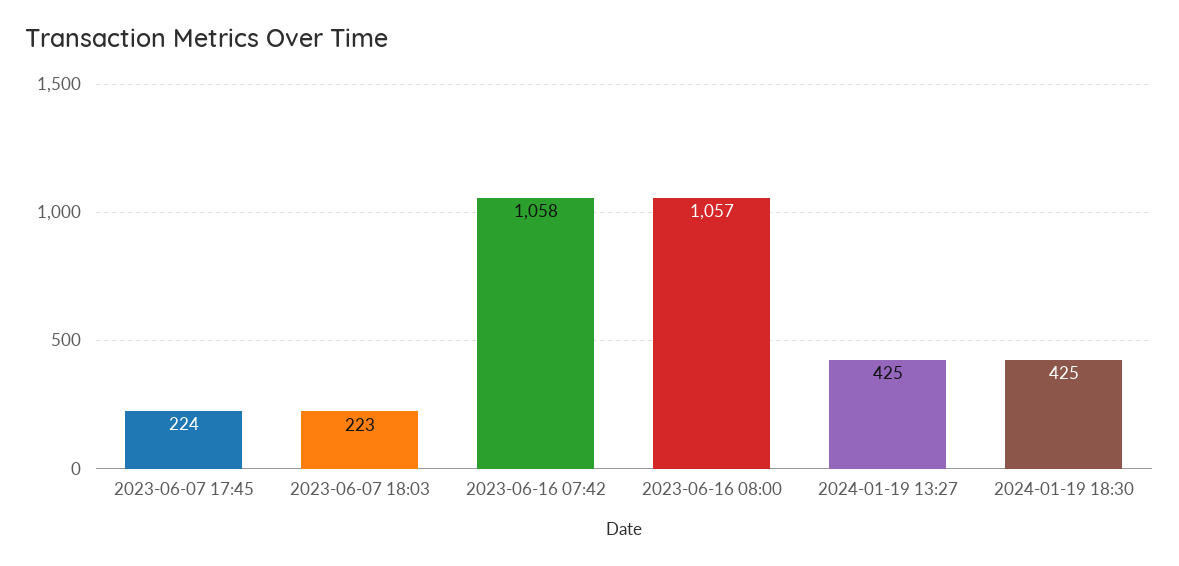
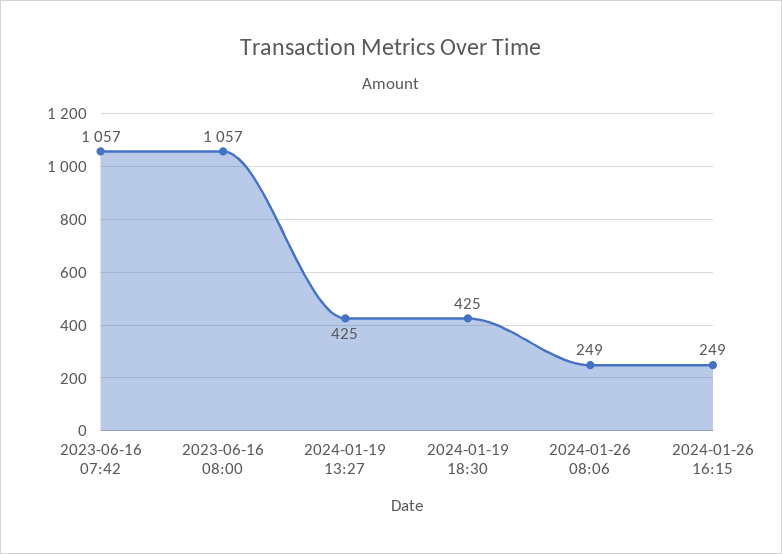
2023-06-07 17:45: 224 -> none
2023-06-07 18:03: 223 -> none
2023-06-16 07:42: 1058 -> 1057
2024-01-26 08:06: none -> 249
2024-01-26 16:15: none -> 249

